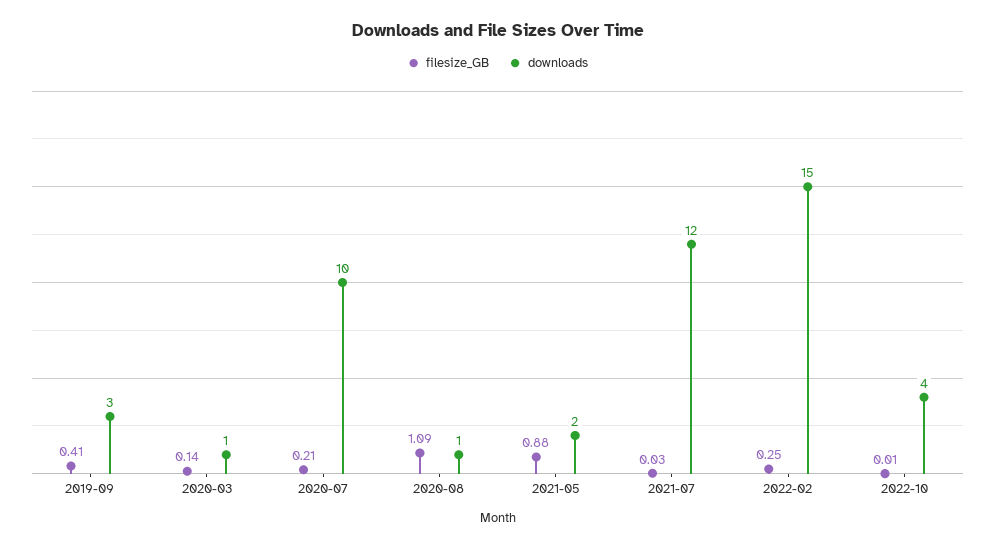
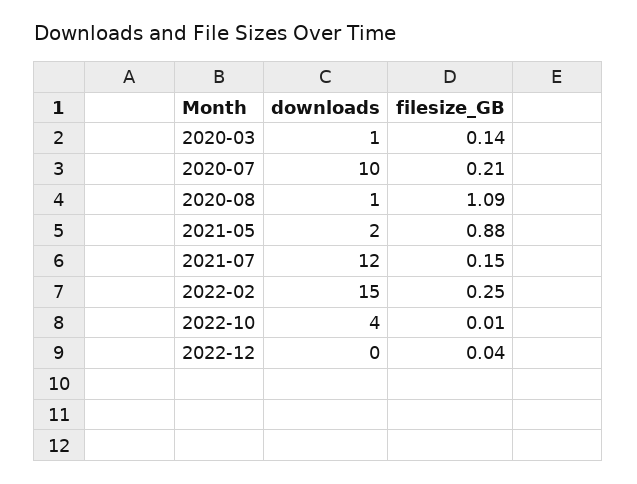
filesize_GB, 2019-09: 0.41 -> none
downloads, 2019-09: 3 -> none
filesize_GB, 2021-07: 0.03 -> 0.15
downloads, 2022-12: none -> 0
filesize_GB, 2022-12: none -> 0.04

